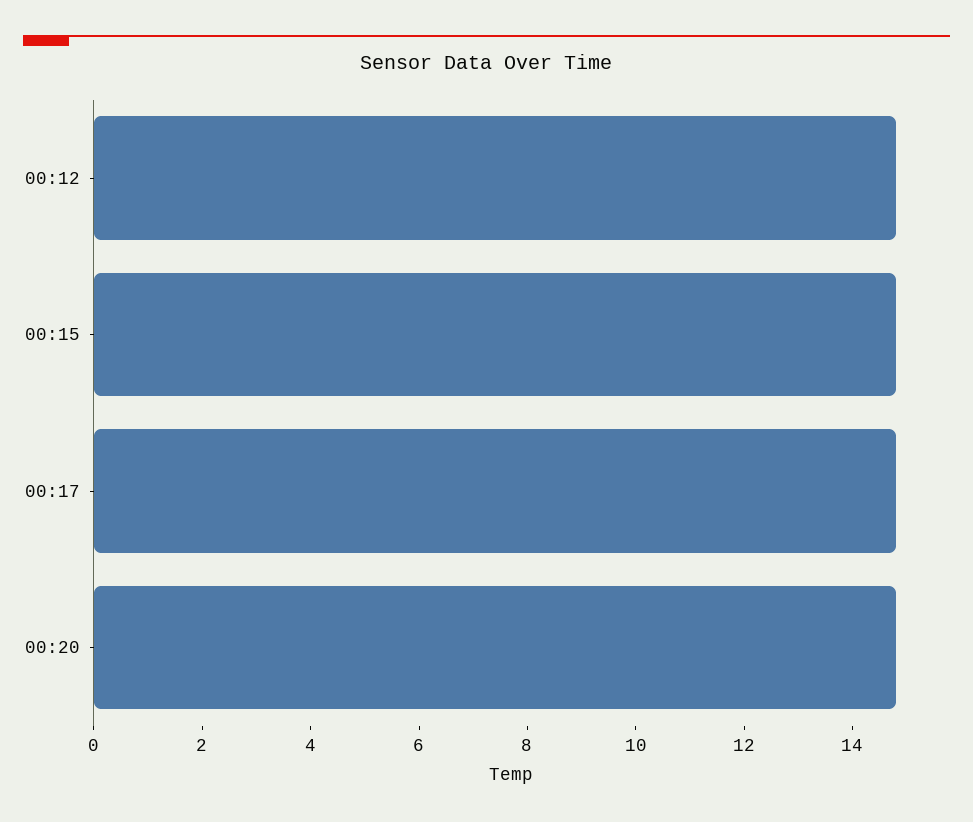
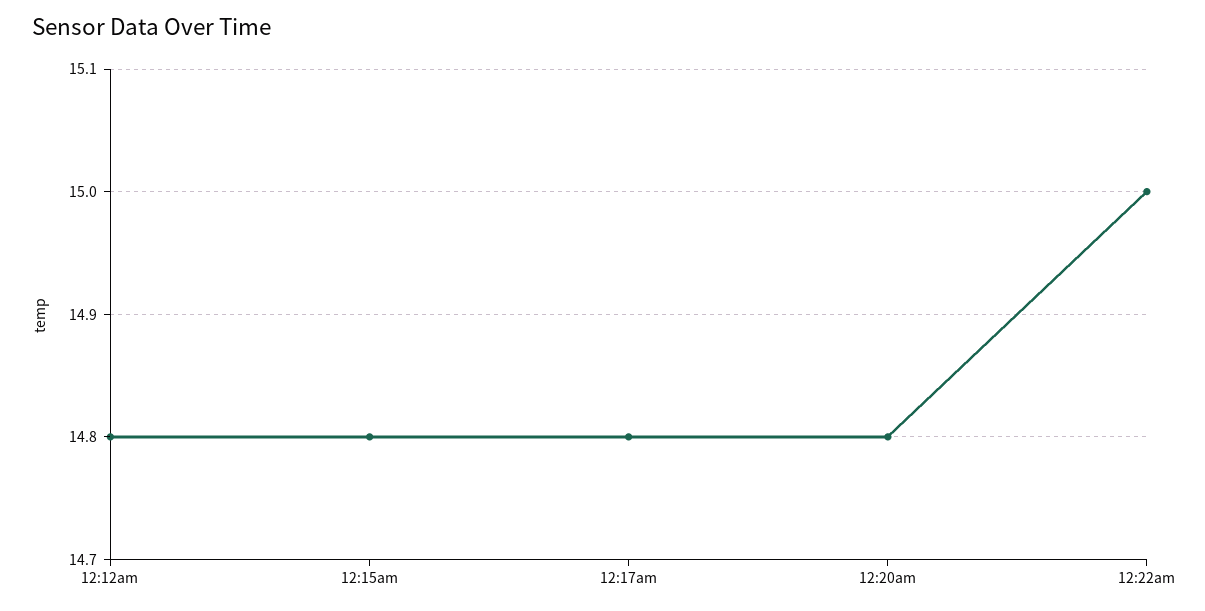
12:22am: none -> 15

